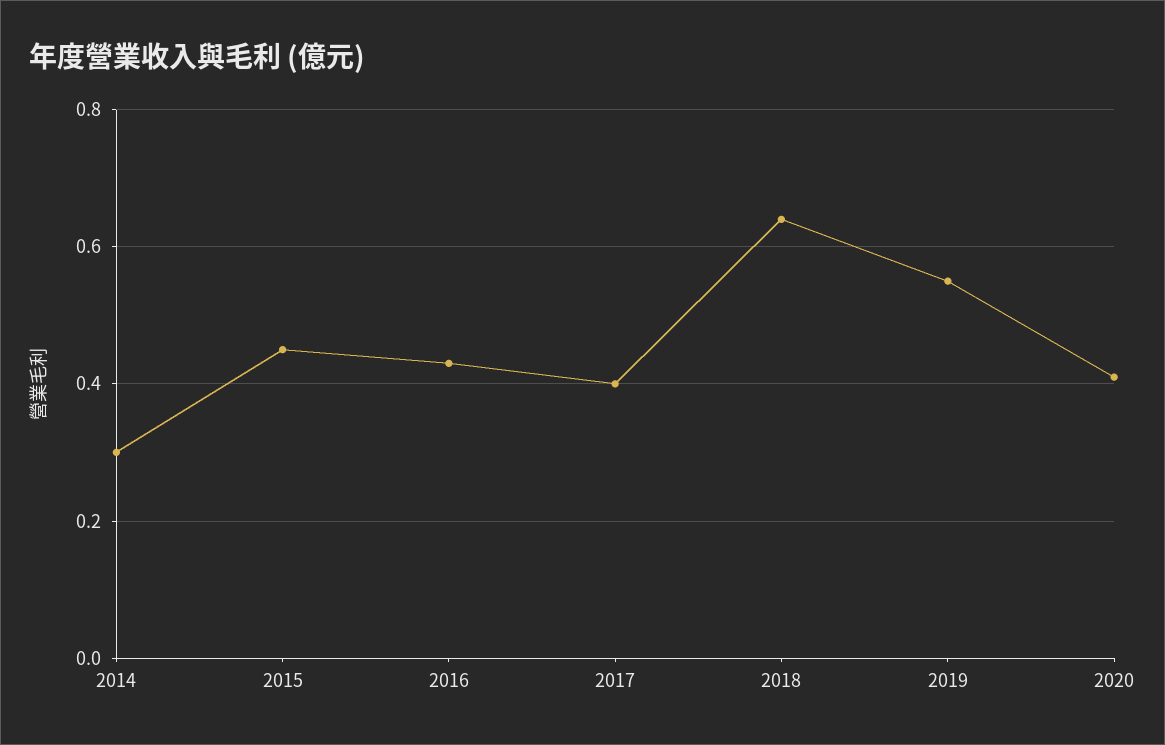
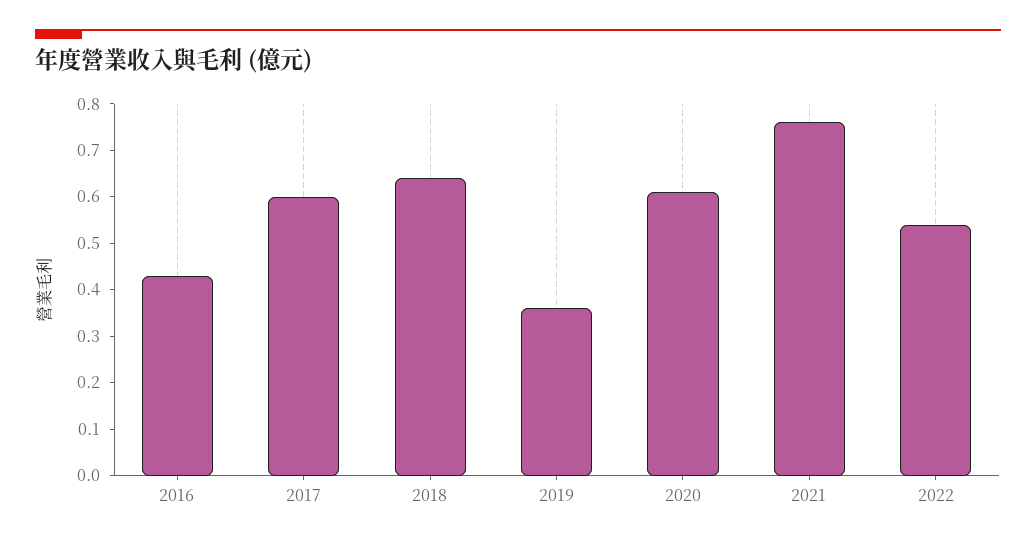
2014: 0.3 -> none
2015: 0.45 -> none
2017: 0.4 -> 0.6
2019: 0.55 -> 0.35
2020: 0.4 -> 0.6
2021: none -> 0.75
2022: none -> 0.55

